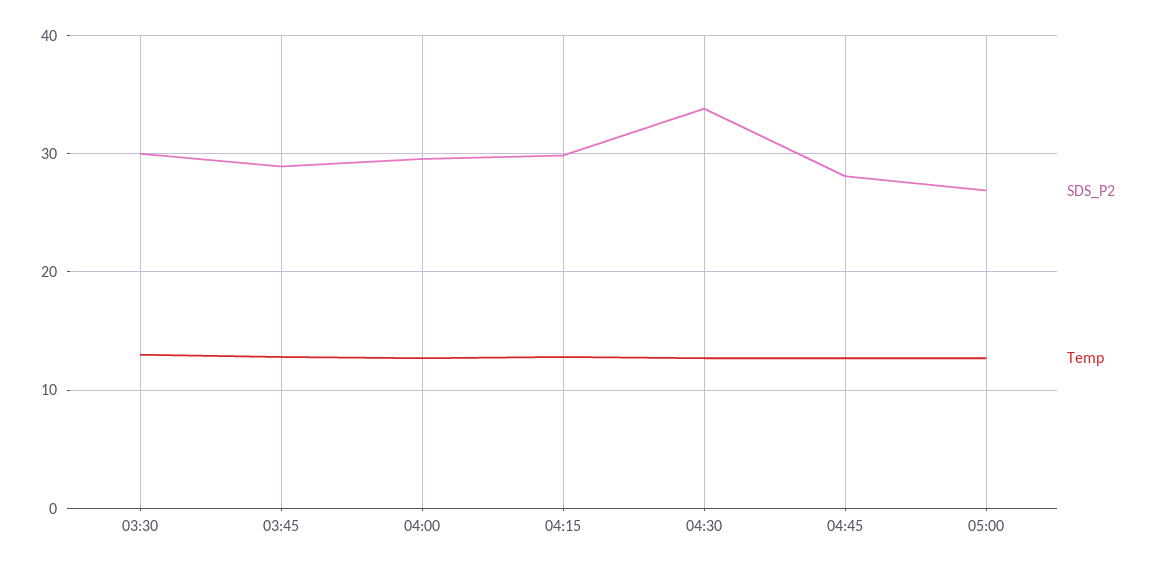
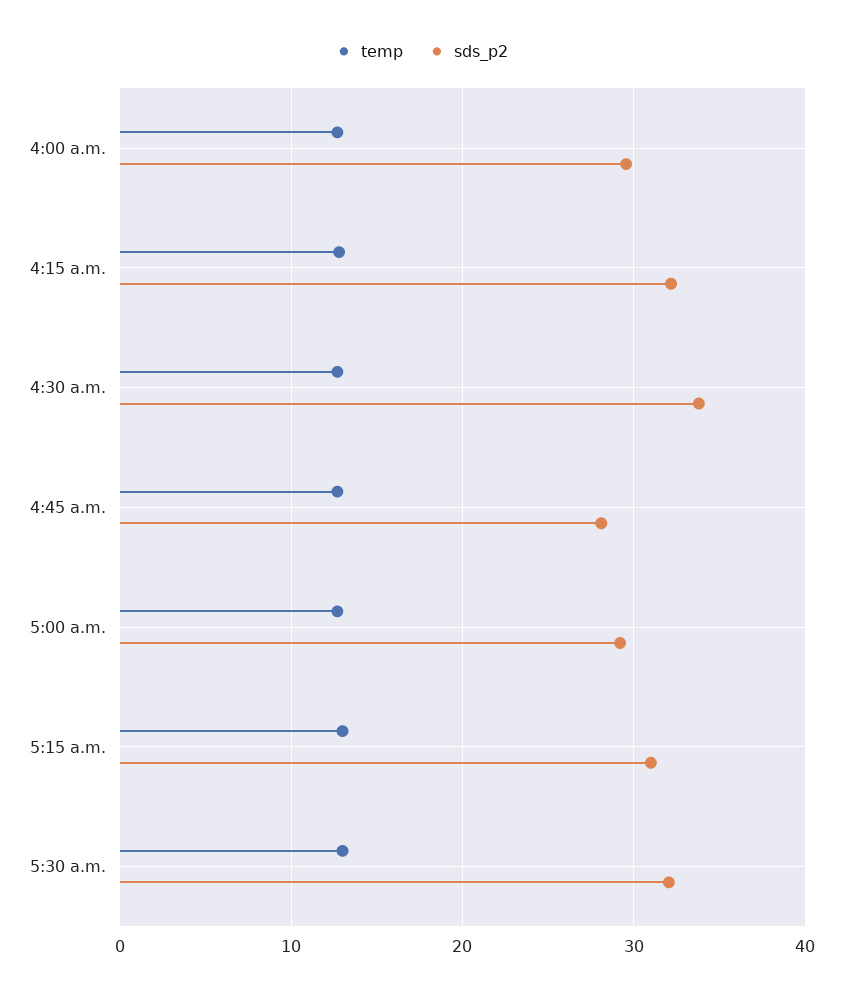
SDS_P2, 03:30: 30 -> none
Temp, 03:30: 13 -> none
SDS_P2, 03:45: 29 -> none
Temp, 03:45: 13 -> none
SDS_P2, 04:15: 30 -> 32
SDS_P2, 05:00: 27 -> 29
Temp, 5:15 a.m.: none -> 13
SDS_P2, 5:15 a.m.: none -> 31
Temp, 5:30 a.m.: none -> 13
SDS_P2, 5:30 a.m.: none -> 32

